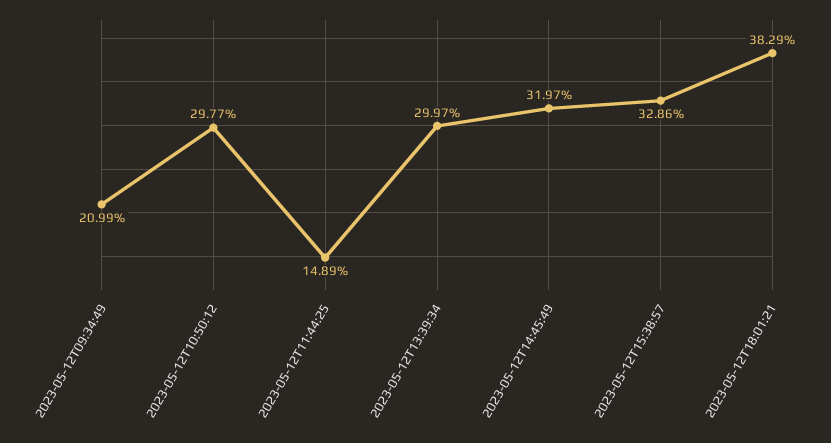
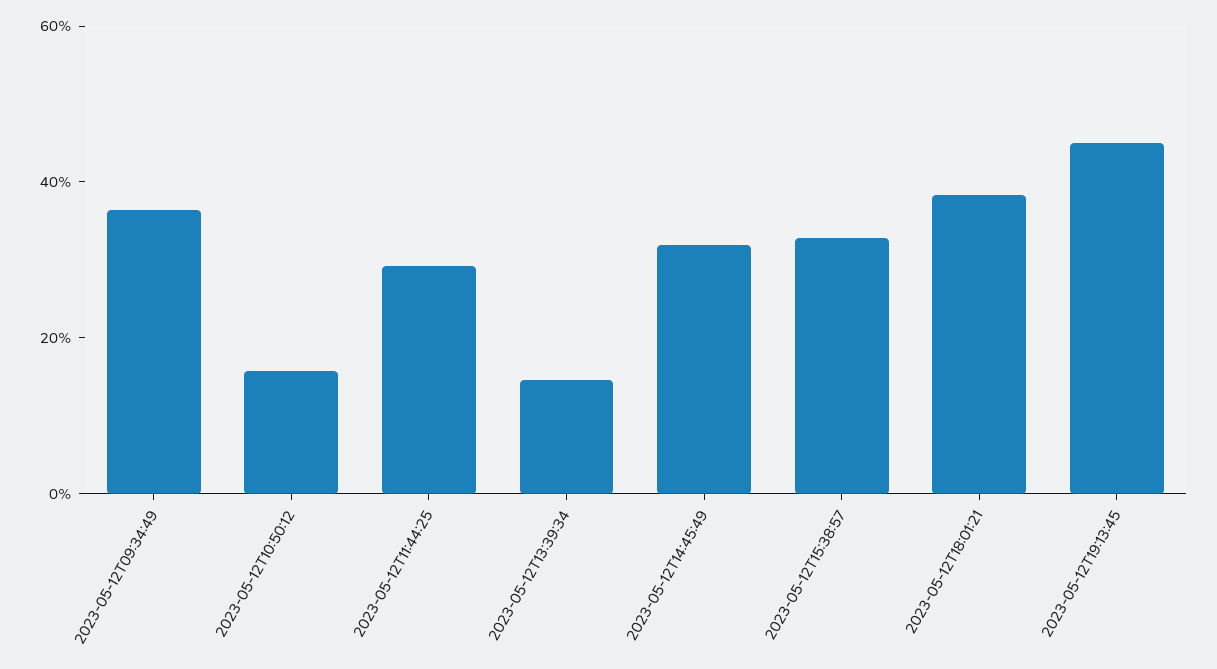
2023-05-12T09:34:49: 20.99 -> 35
2023-05-12T10:50:12: 29.77 -> 15
2023-05-12T11:44:25: 14.89 -> 30
2023-05-12T13:39:34: 29.97 -> 15
2023-05-12T19:13:45: none -> 45

